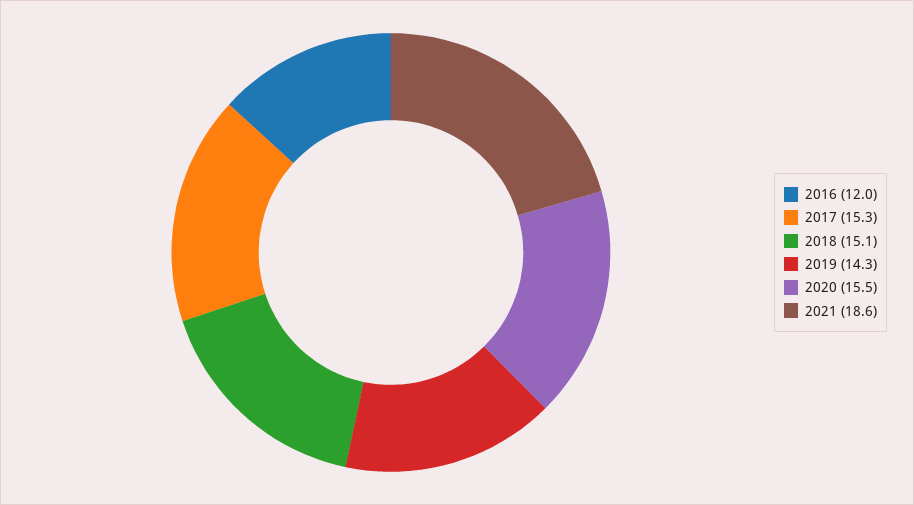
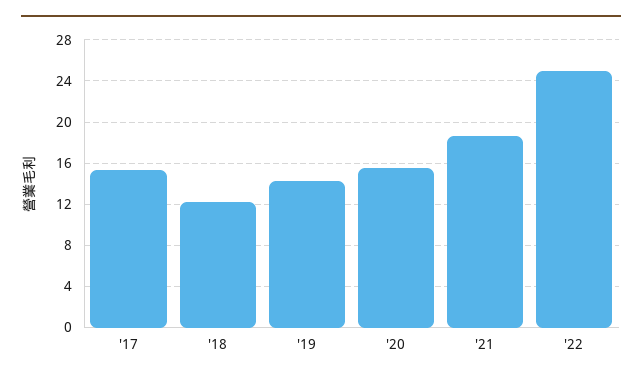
2016: 12 -> none
2018: 15.1 -> 12
'22: none -> 25

